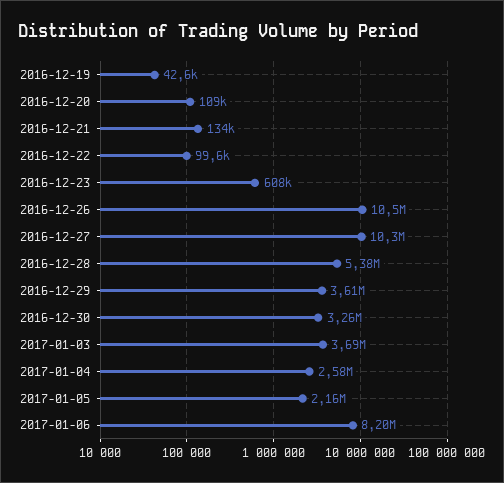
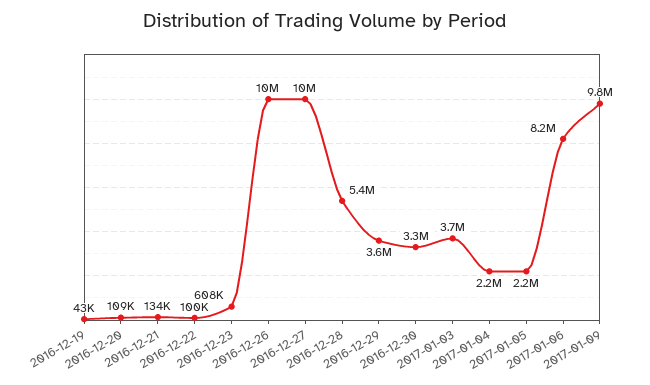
2017-01-04: 2580000 -> 2200000
2017-01-09: none -> 9800000

